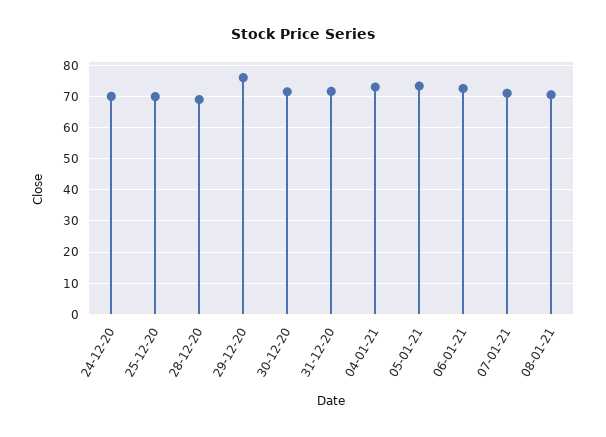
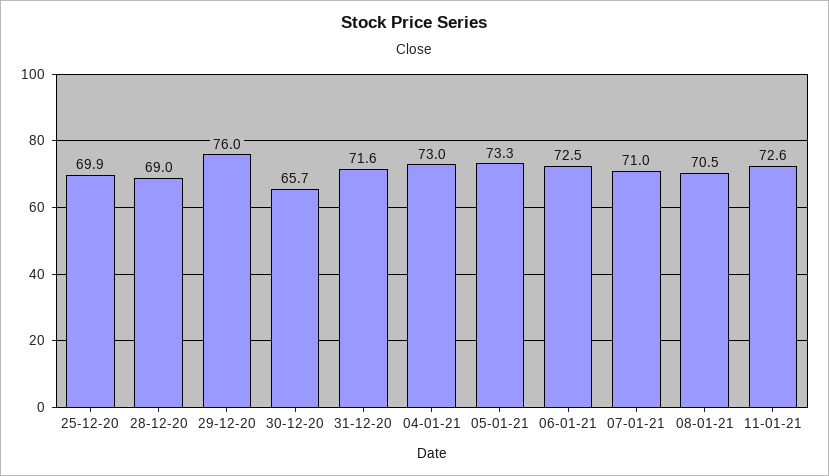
24-12-20: 70 -> none
30-12-20: 72 -> 65.7
11-01-21: none -> 72.6

